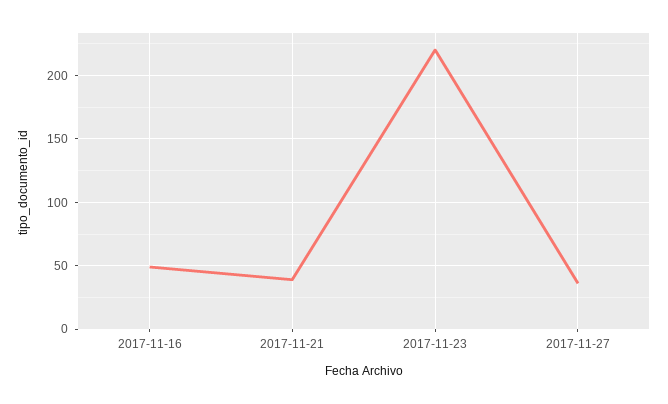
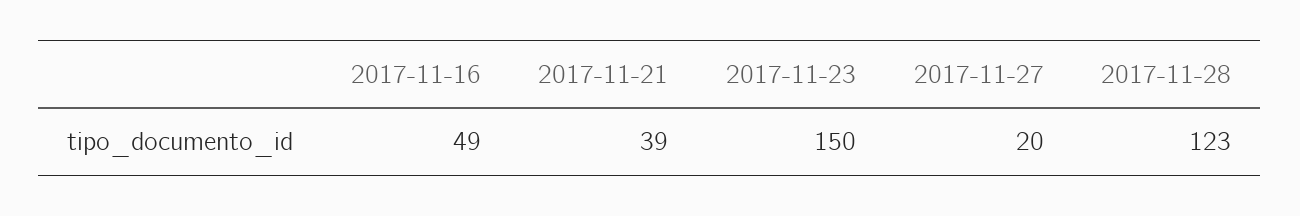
2017-11-23: 220 -> 150
2017-11-27: 35 -> 20
2017-11-28: none -> 123

